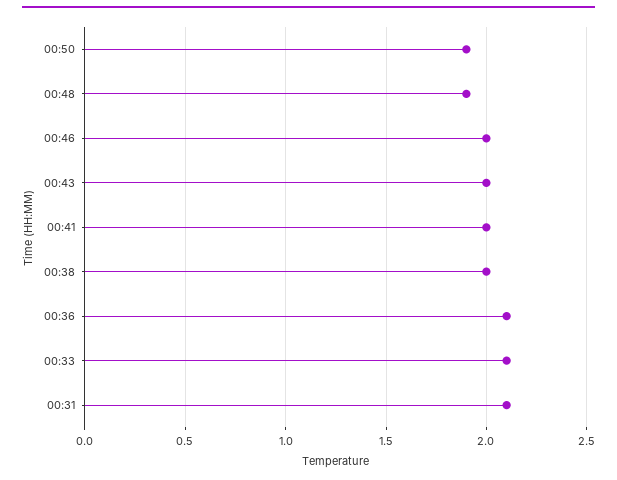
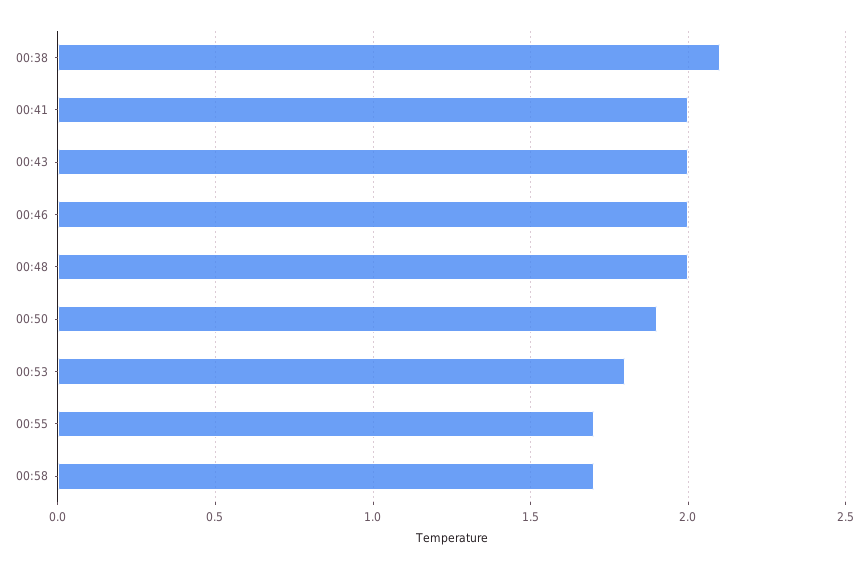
00:48: 1.9 -> 2
00:38: 2 -> 2.1
00:36: 2.1 -> none
00:33: 2.1 -> none
00:31: 2.1 -> none
00:53: none -> 1.8
00:55: none -> 1.7
00:58: none -> 1.7

